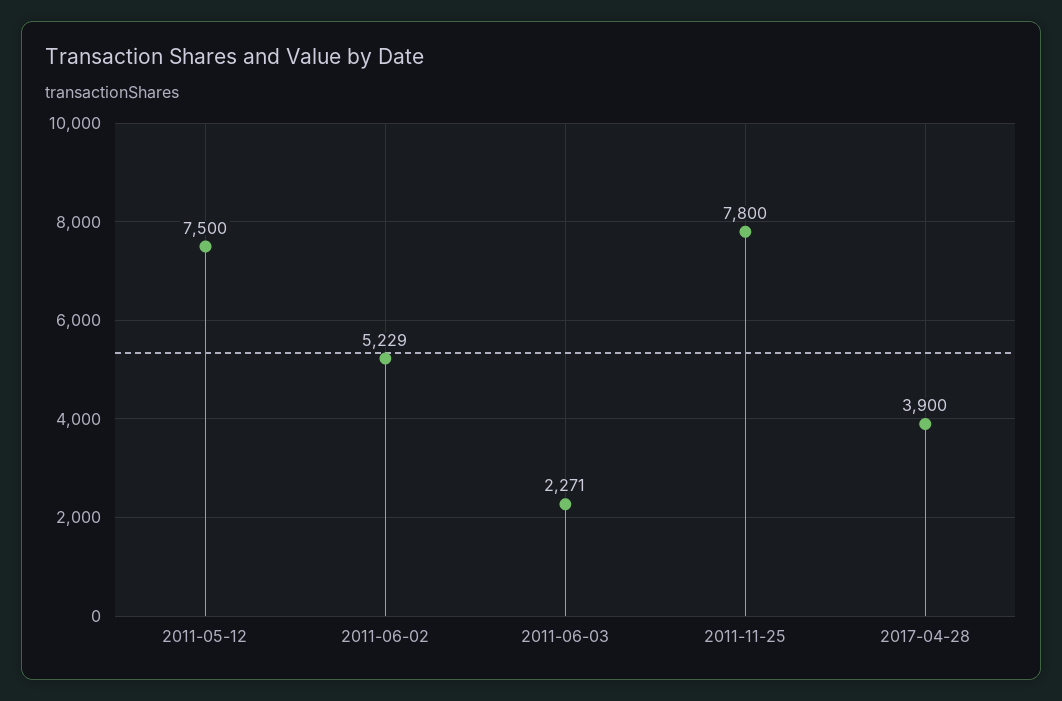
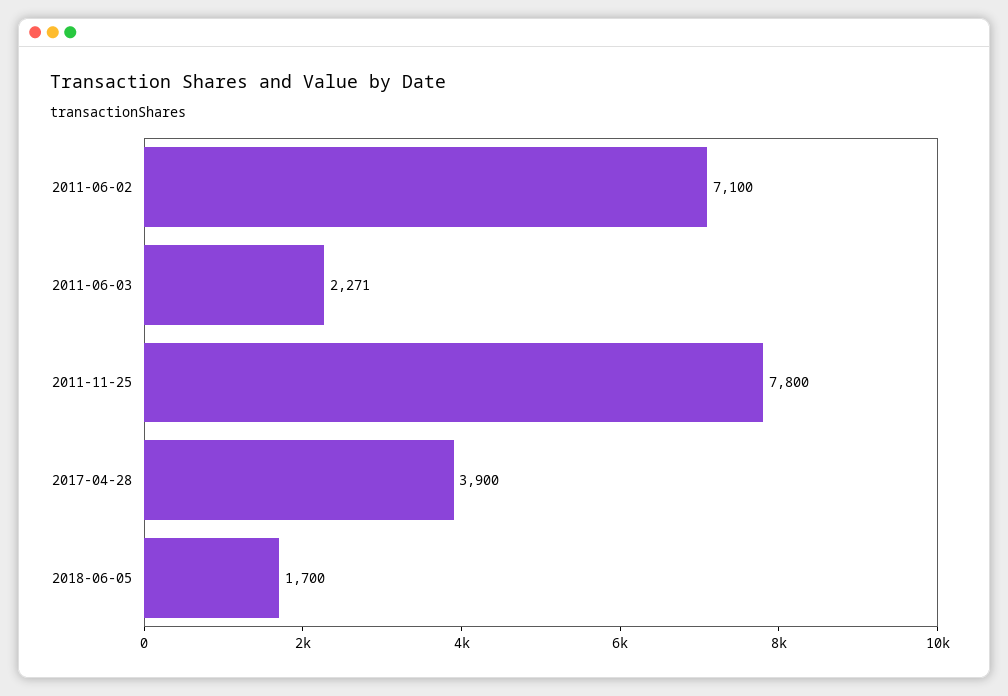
2011-05-12: 7500 -> none
2011-06-02: 5229 -> 7100
2018-06-05: none -> 1700

